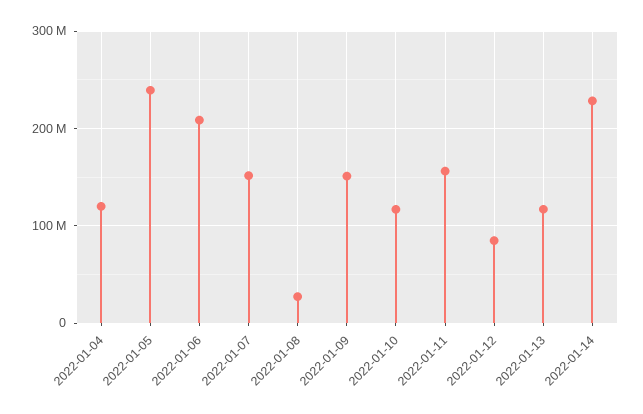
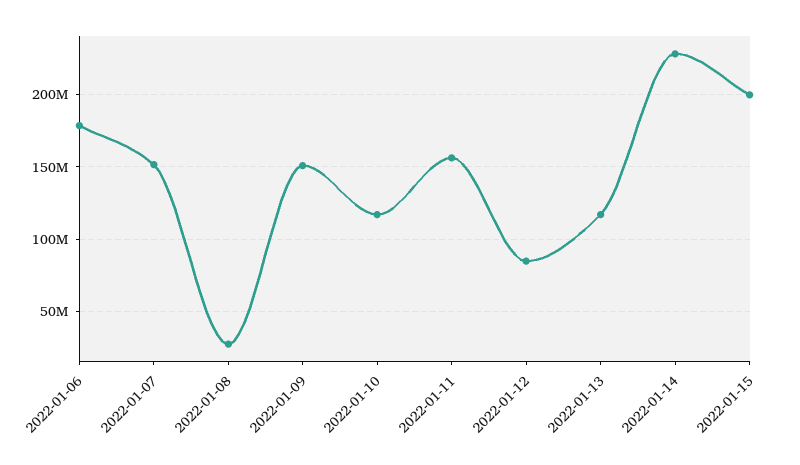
2022-01-04: 120000000 -> none
2022-01-05: 240000000 -> none
2022-01-06: 210000000 -> 180000000
2022-01-15: none -> 200000000

